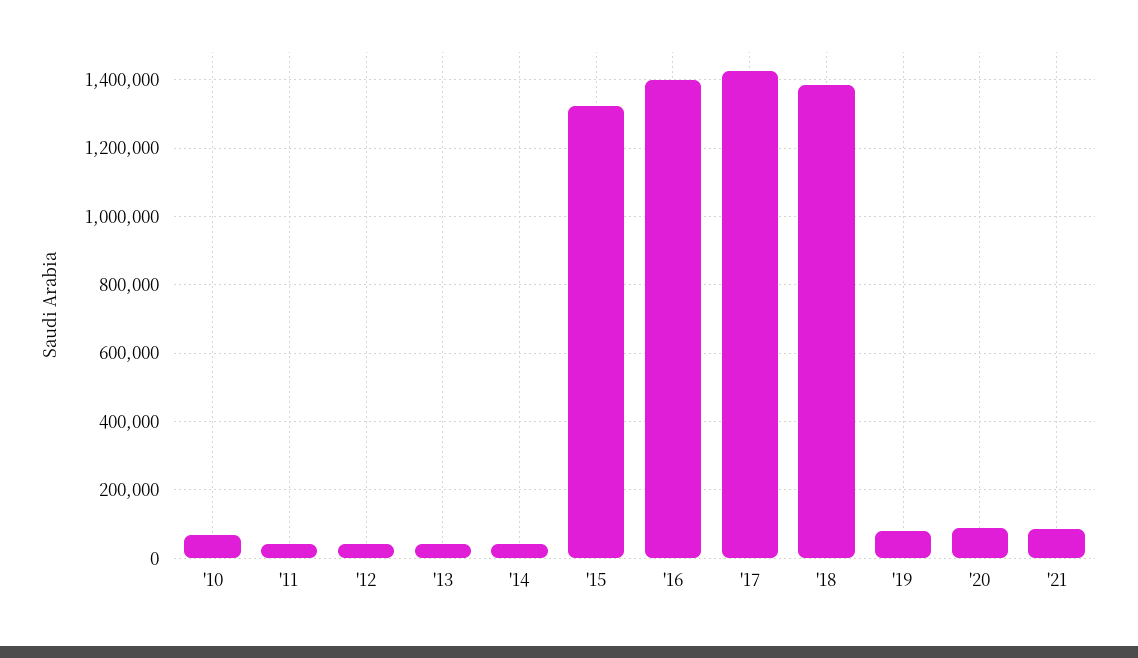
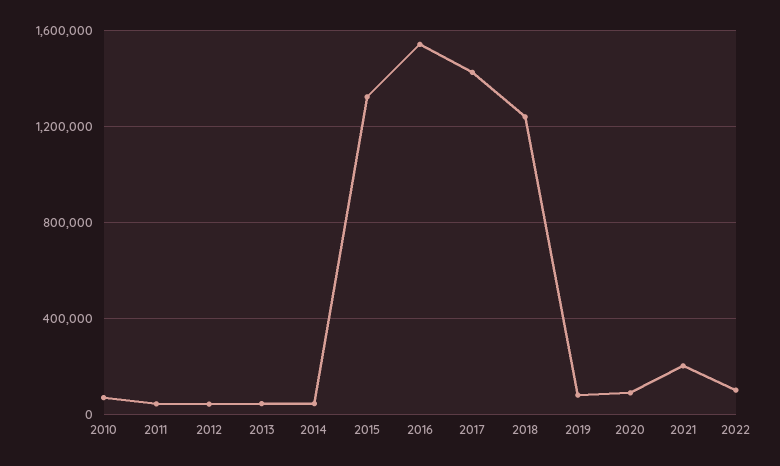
'16: 1400000 -> 1550000
'18: 1380000 -> 1250000
'21: 80000 -> 200000
2022: none -> 100000

